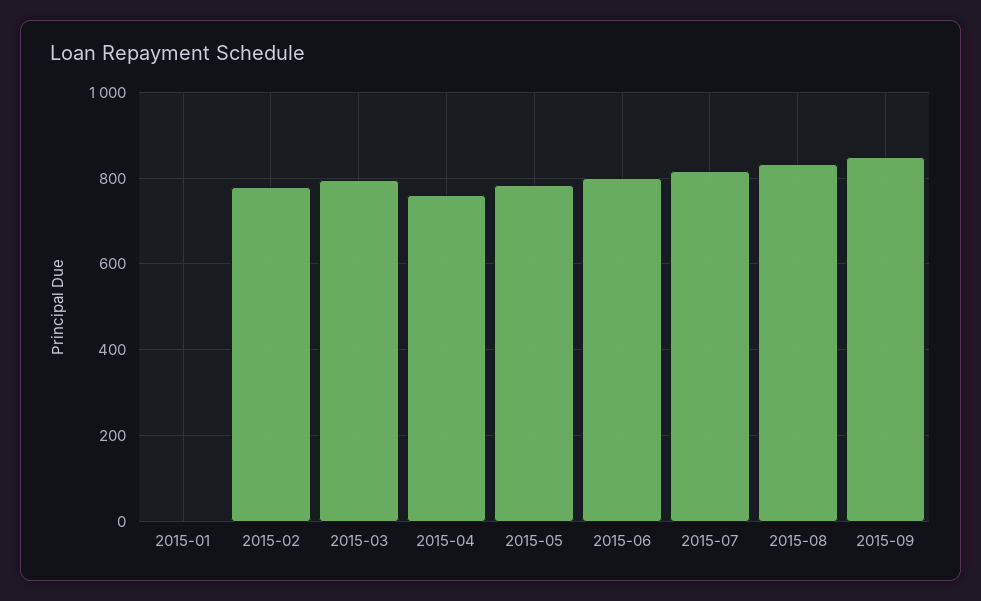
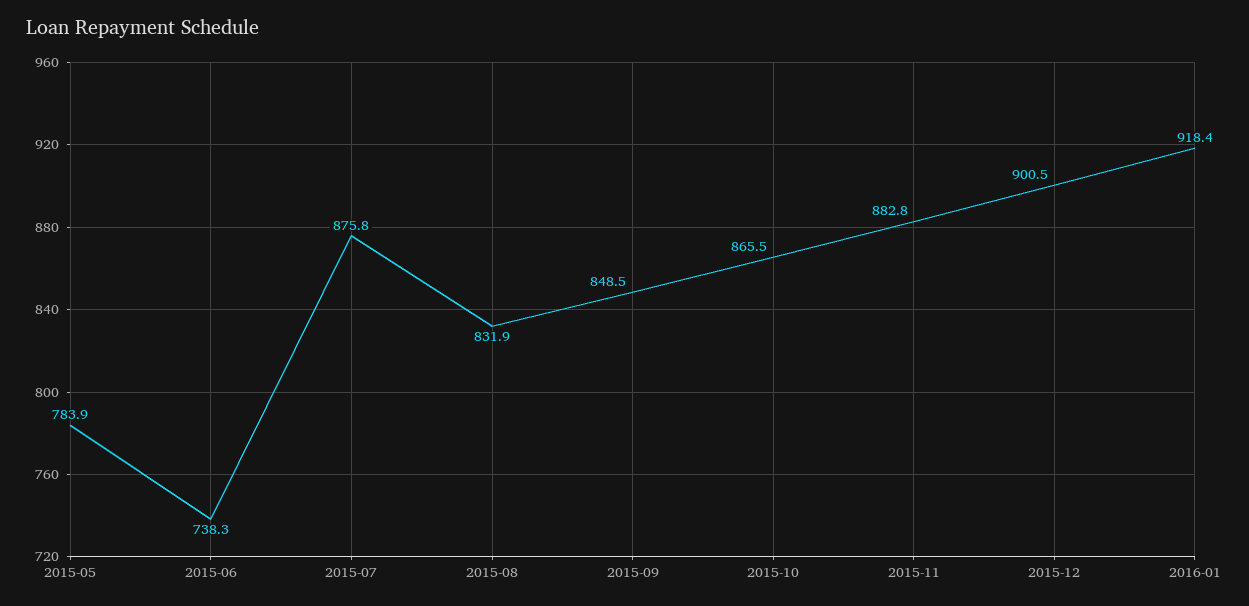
2015-01: 0 -> none
2015-02: 780 -> none
2015-03: 800 -> none
2015-04: 760 -> none
2015-06: 800 -> 738.3
2015-07: 820 -> 875.8
2015-10: none -> 865.5
2015-11: none -> 882.8
2015-12: none -> 900.5
2016-01: none -> 918.4

